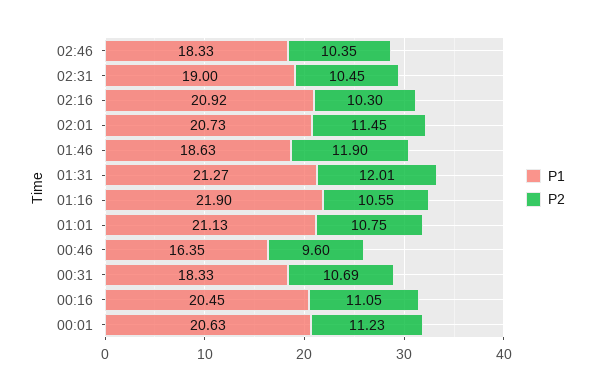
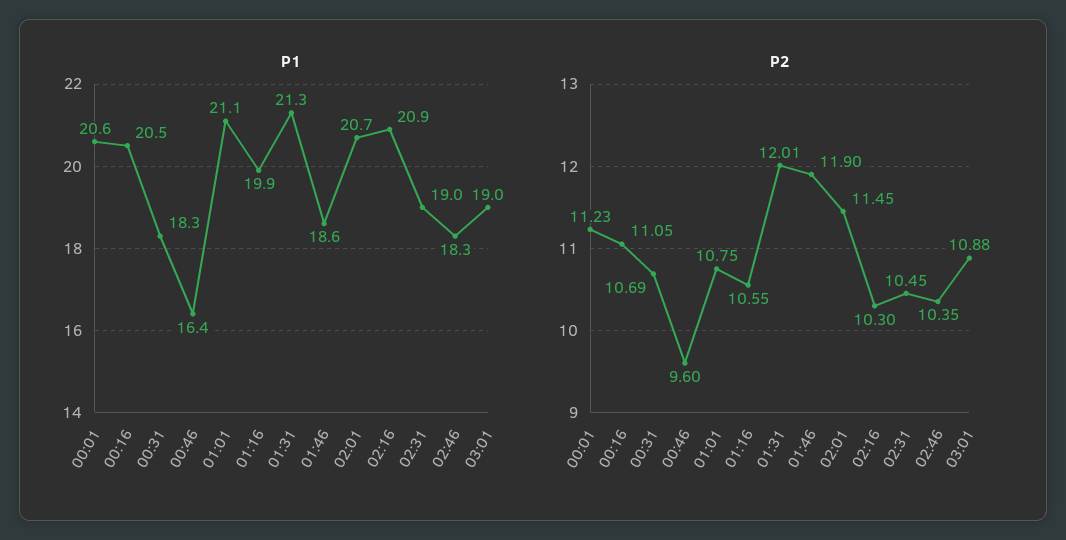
P1, 01:16: 21.9 -> 19.9
P1, 03:01: none -> 19
P2, 03:01: none -> 10.88

